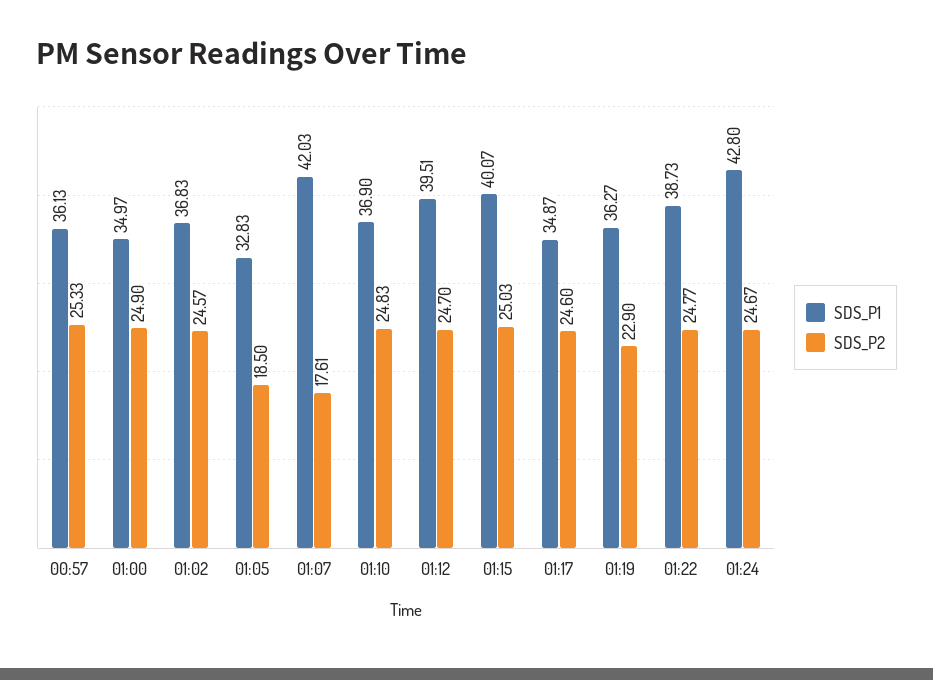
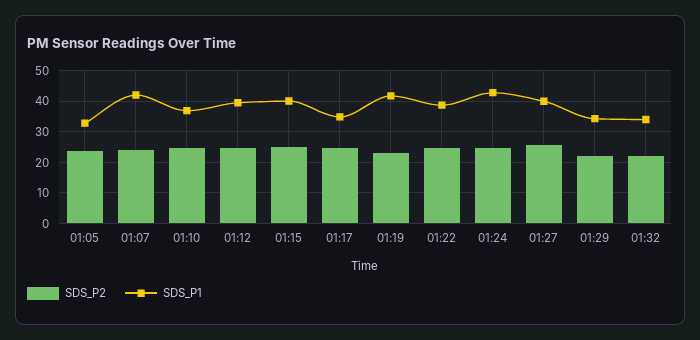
SDS_P1, 00:57: 36.13 -> none
SDS_P2, 00:57: 25.33 -> none
SDS_P1, 01:00: 34.97 -> none
SDS_P2, 01:00: 24.9 -> none
SDS_P1, 01:02: 36.83 -> none
SDS_P2, 01:02: 24.57 -> none
SDS_P2, 01:05: 18.5 -> 24
SDS_P2, 01:07: 17.61 -> 24
SDS_P1, 01:19: 36.27 -> 42
SDS_P2, 01:27: none -> 26
SDS_P1, 01:27: none -> 40
SDS_P2, 01:29: none -> 22
SDS_P1, 01:29: none -> 34
SDS_P2, 01:32: none -> 22
SDS_P1, 01:32: none -> 34

